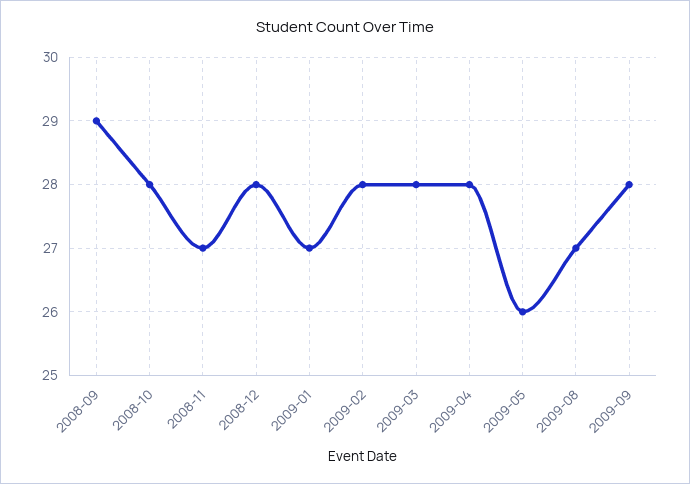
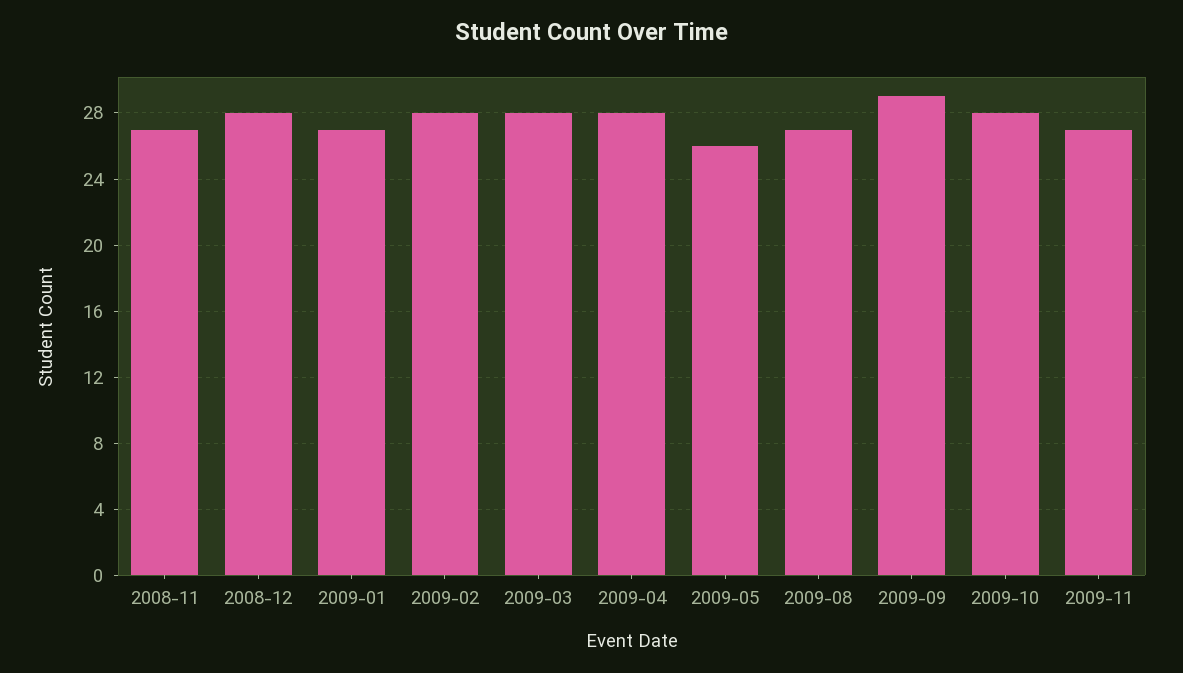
2008-09: 29 -> none
2008-10: 28 -> none
2009-09: 28 -> 29
2009-10: none -> 28
2009-11: none -> 27

